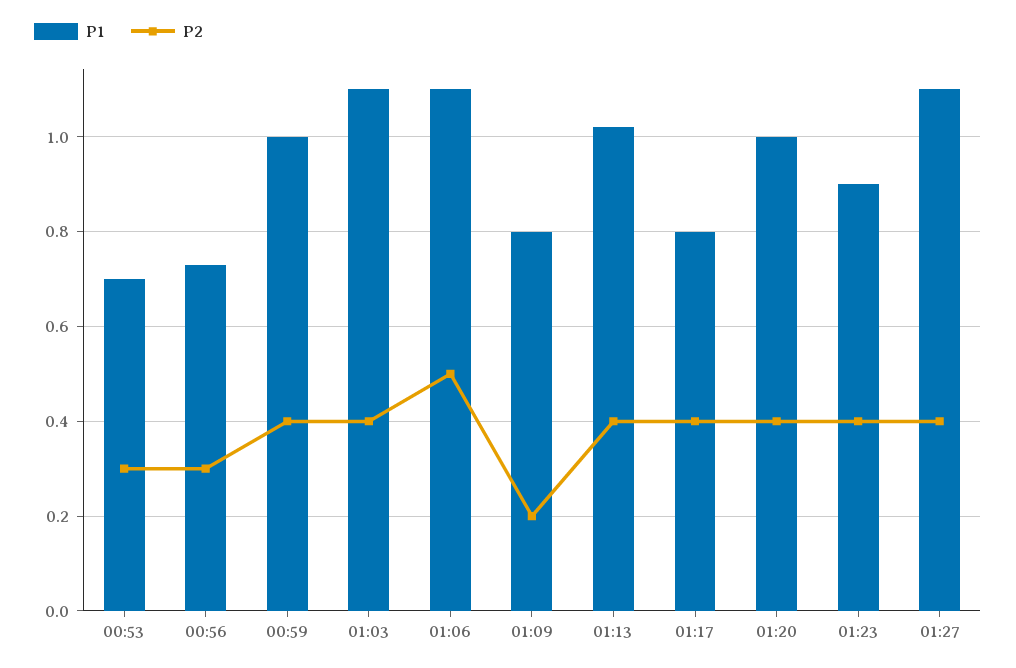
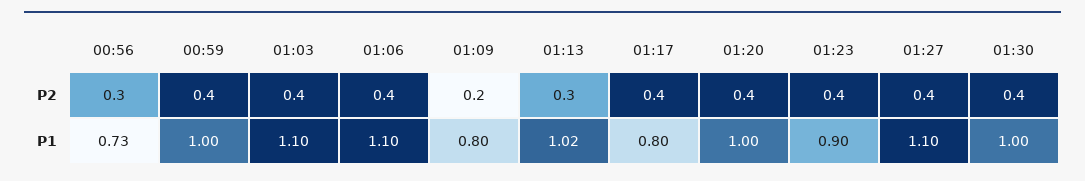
P1, 00:53: 0.7 -> none
P2, 00:53: 0.3 -> none
P2, 01:06: 0.5 -> 0.4
P2, 01:13: 0.4 -> 0.3
P2, 01:30: none -> 0.4
P1, 01:30: none -> 1

